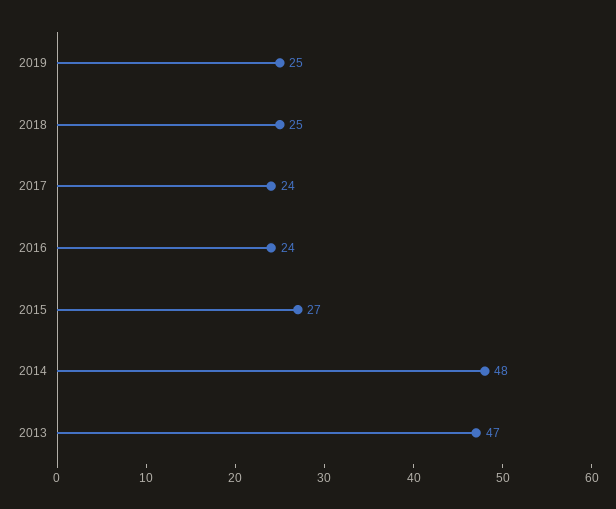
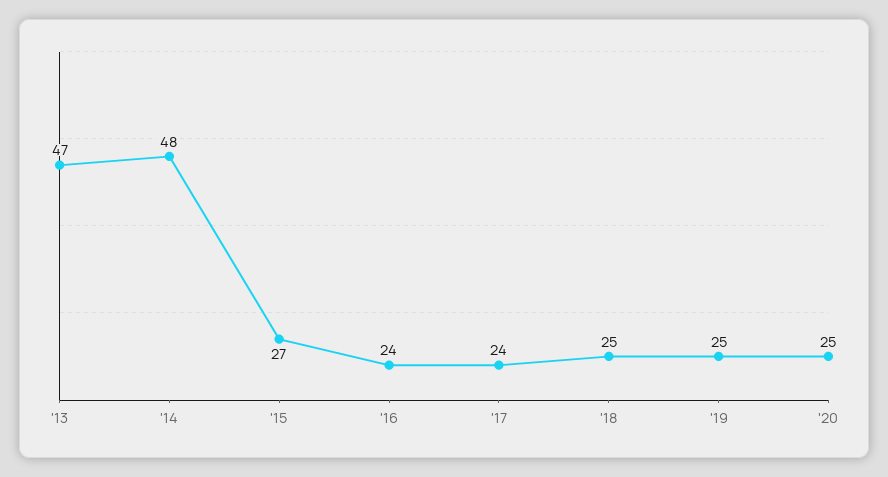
'20: none -> 25

